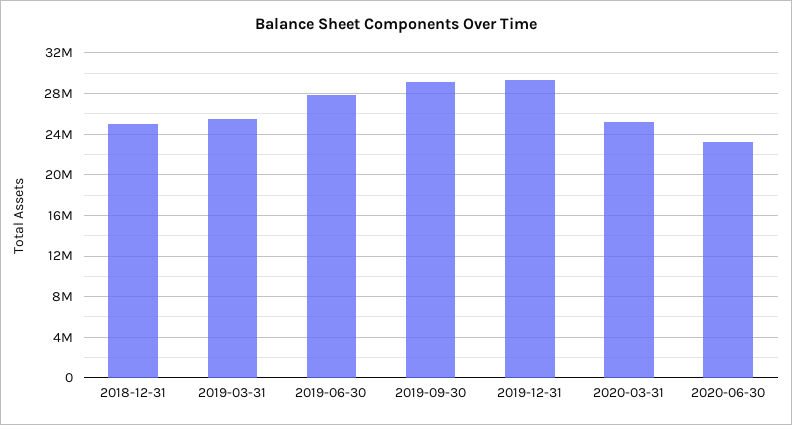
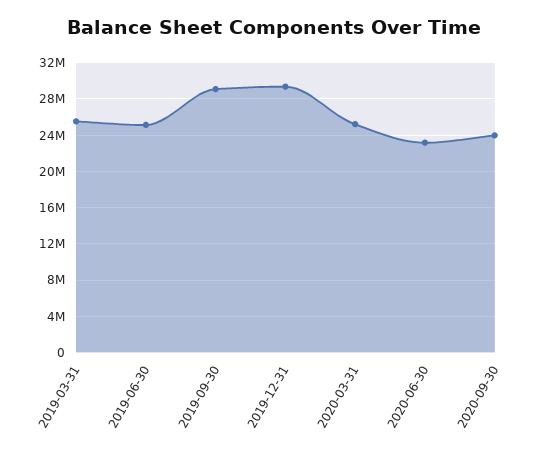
2018-12-31: 25000000 -> none
2019-06-30: 28000000 -> 25000000
2020-09-30: none -> 24000000

